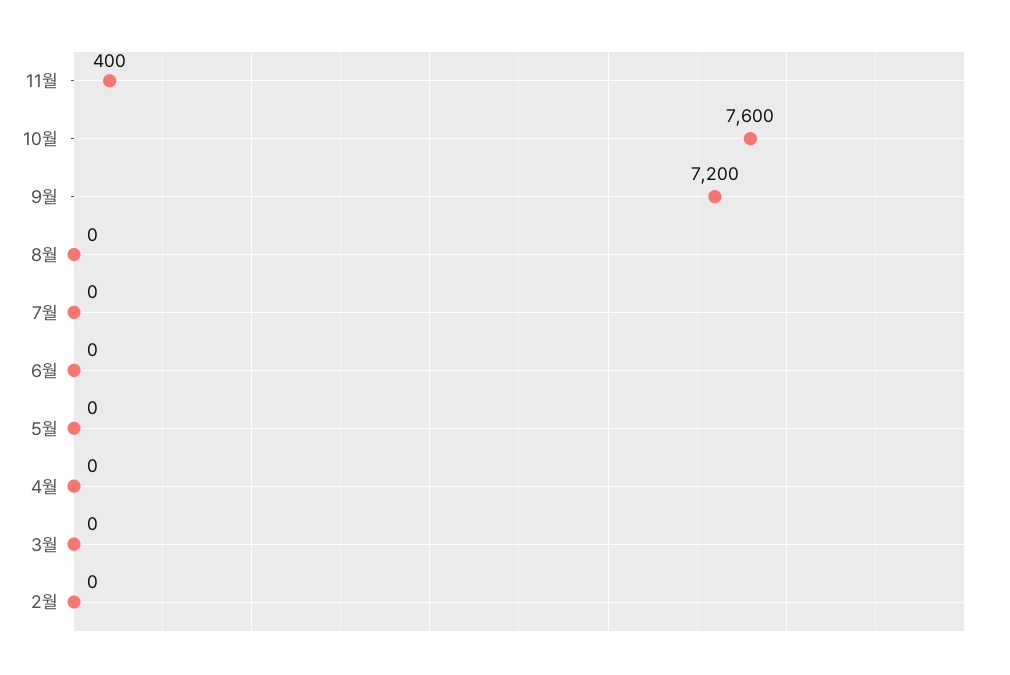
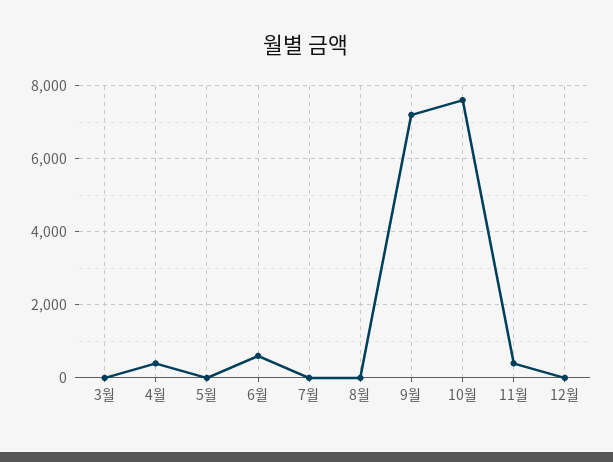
6월: 0 -> 600
4월: 0 -> 400
2월: 0 -> none
12월: none -> 0

